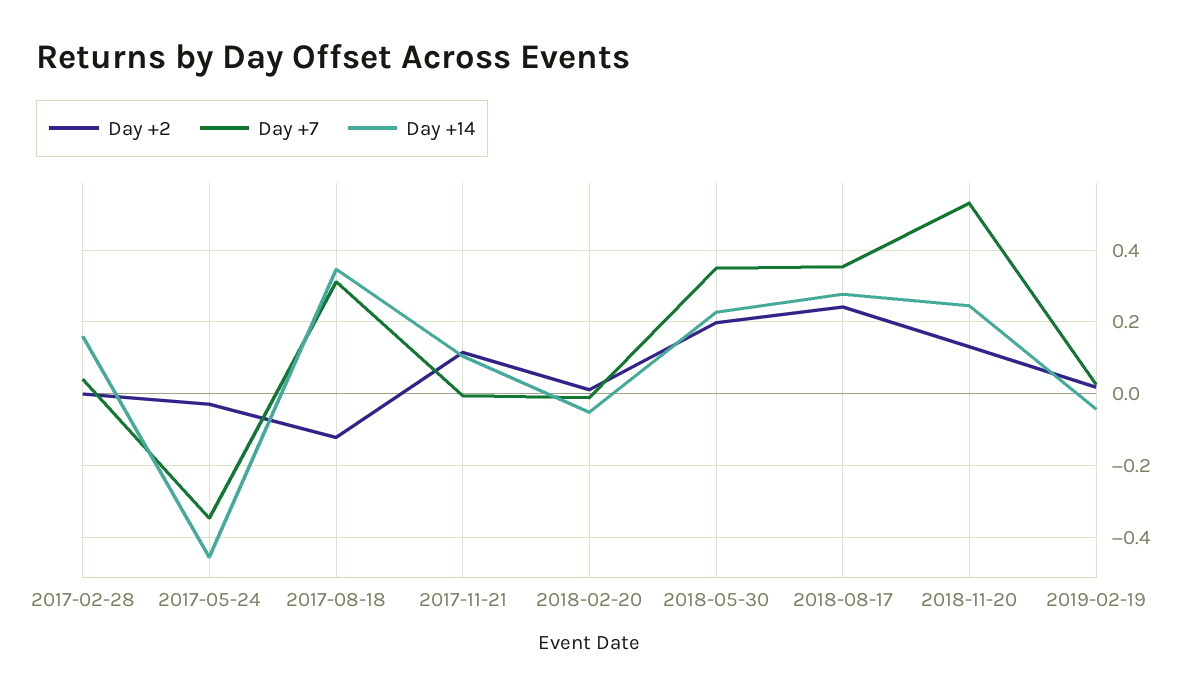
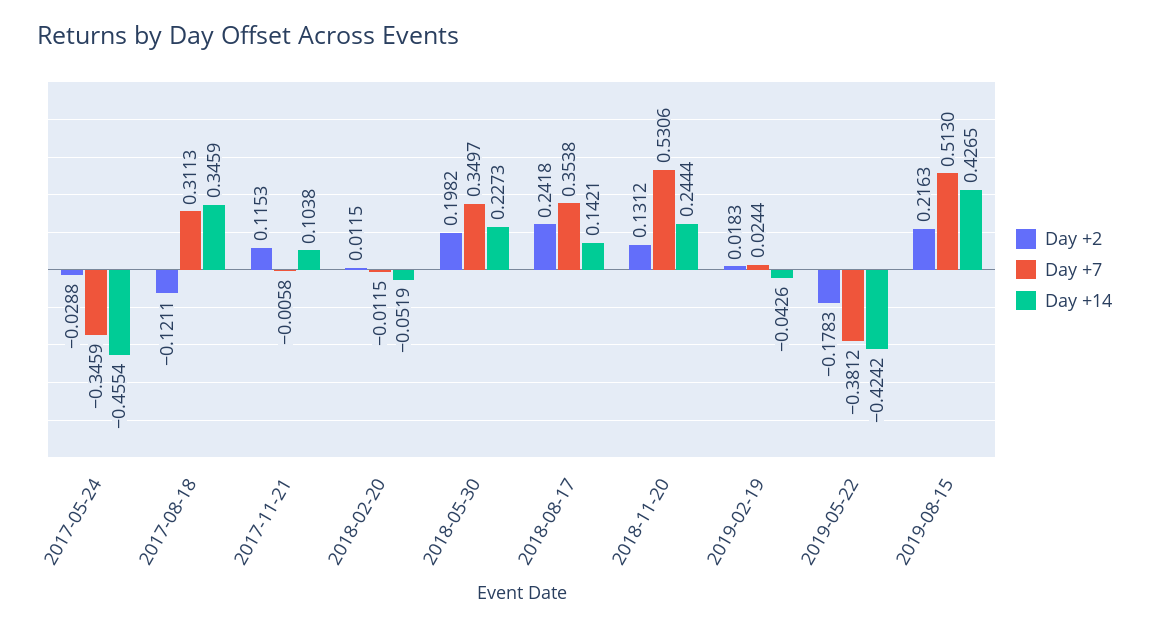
Day +2, 2017-02-28: 0 -> none
Day +7, 2017-02-28: 0.04 -> none
Day +14, 2017-02-28: 0.16 -> none
Day +14, 2018-08-17: 0.28 -> 0.1421
Day +2, 2019-05-22: none -> -0.1783
Day +7, 2019-05-22: none -> -0.3812
Day +14, 2019-05-22: none -> -0.4242
Day +2, 2019-08-15: none -> 0.2163
Day +7, 2019-08-15: none -> 0.513
Day +14, 2019-08-15: none -> 0.4265

